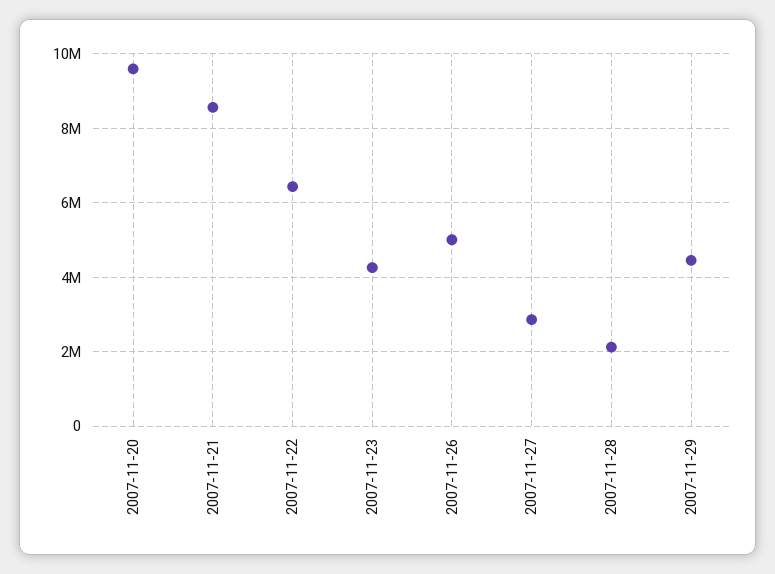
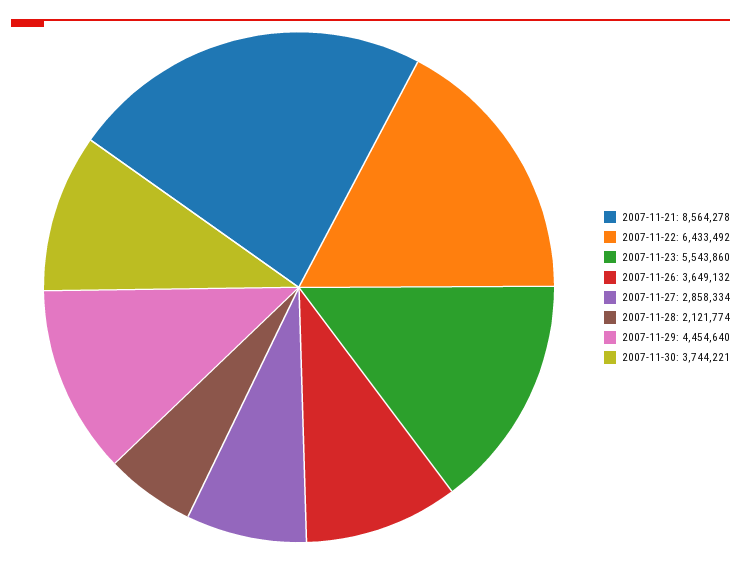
2007-11-20: 9600000 -> none
2007-11-23: 4200000 -> 5543860
2007-11-26: 5000000 -> 3649132
2007-11-30: none -> 3744221

